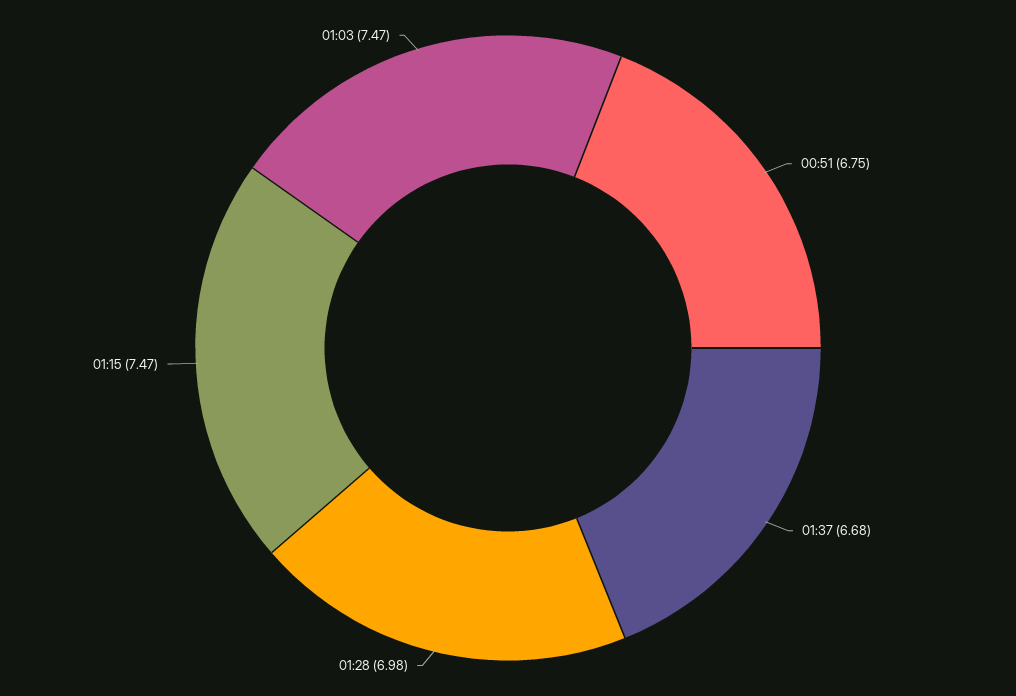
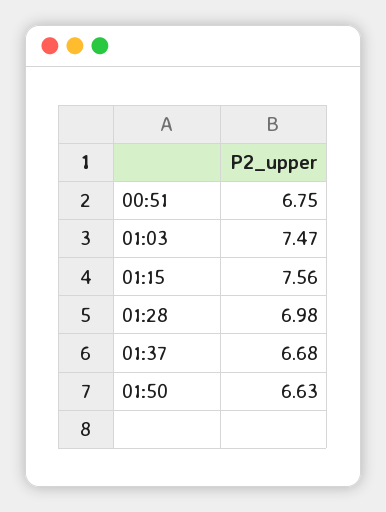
01:15: 7.47 -> 7.56
01:50: none -> 6.63

